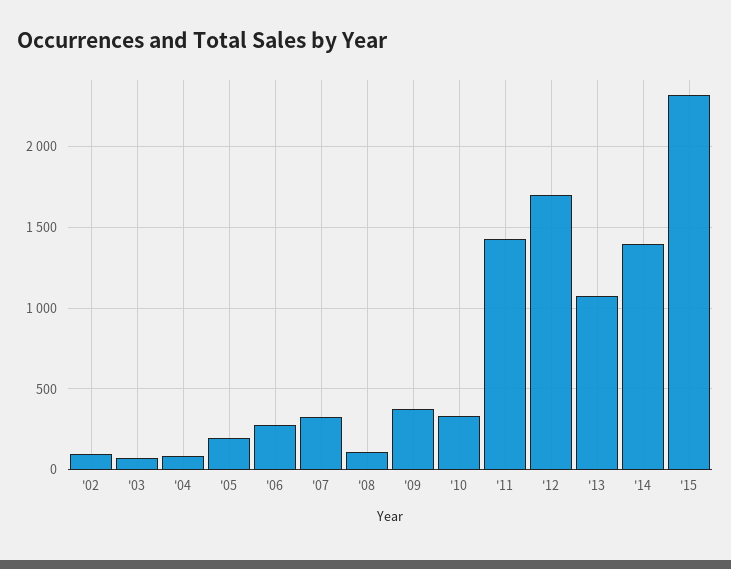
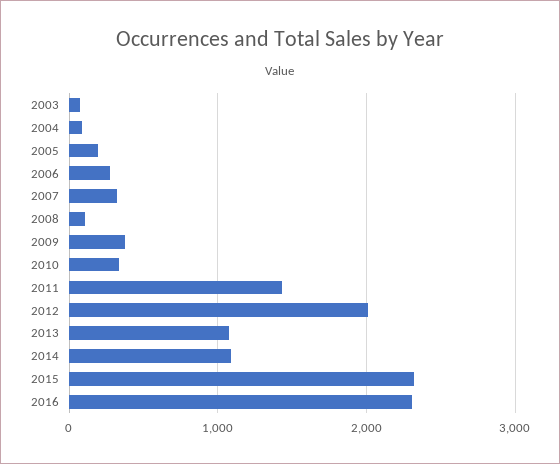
'02: 100 -> none
'12: 1700 -> 2000
'14: 1400 -> 1100
2016: none -> 2300

